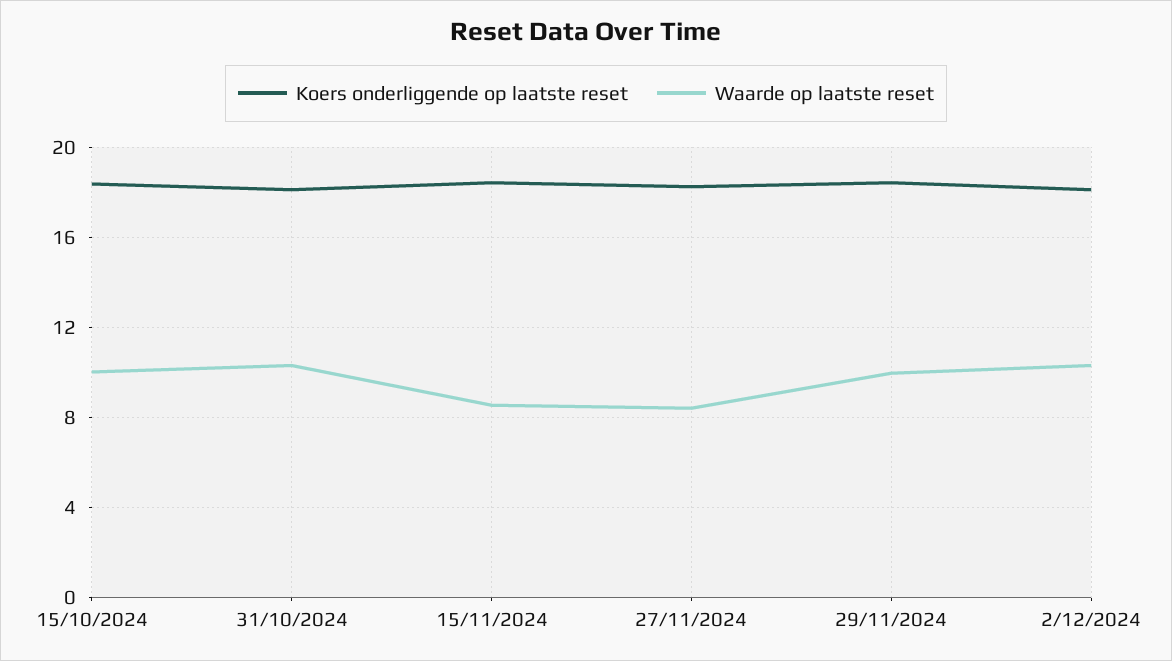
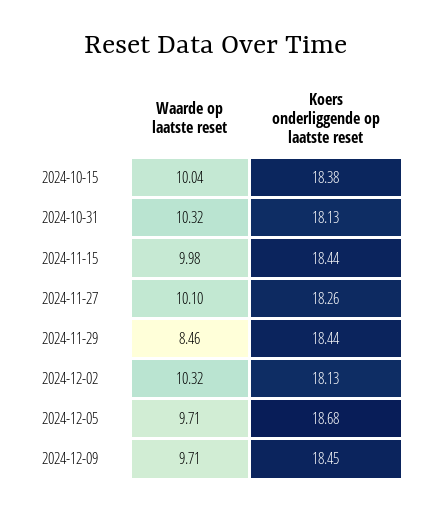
Waarde op laatste reset, 15/11/2024: 8.5 -> 9.98
Waarde op laatste reset, 27/11/2024: 8.5 -> 10.1
Waarde op laatste reset, 29/11/2024: 10 -> 8.46
Waarde op laatste reset, 2024-12-05: none -> 9.71
Koers onderliggende op laatste reset, 2024-12-05: none -> 18.68
Waarde op laatste reset, 2024-12-09: none -> 9.71
Koers onderliggende op laatste reset, 2024-12-09: none -> 18.45

